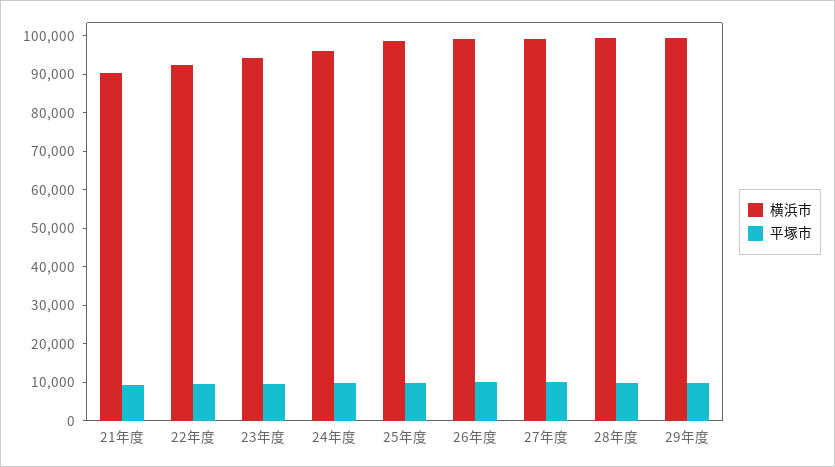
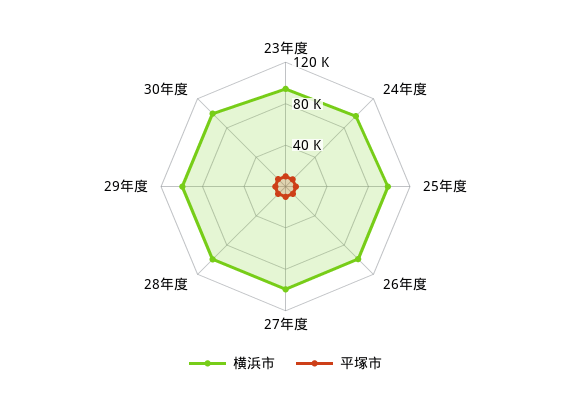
横浜市, 21年度: 90000 -> none
平塚市, 21年度: 10000 -> none
横浜市, 22年度: 92500 -> none
平塚市, 22年度: 10000 -> none
横浜市, 30年度: none -> 100000
平塚市, 30年度: none -> 10000

